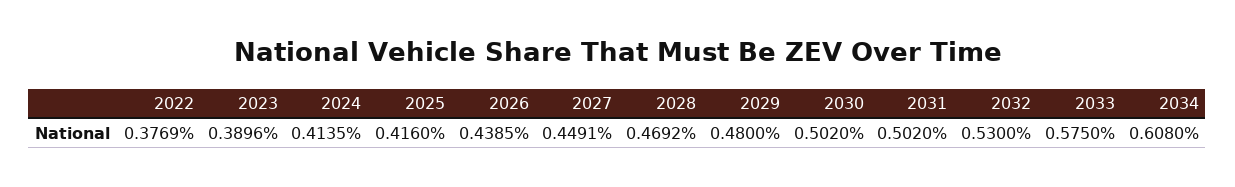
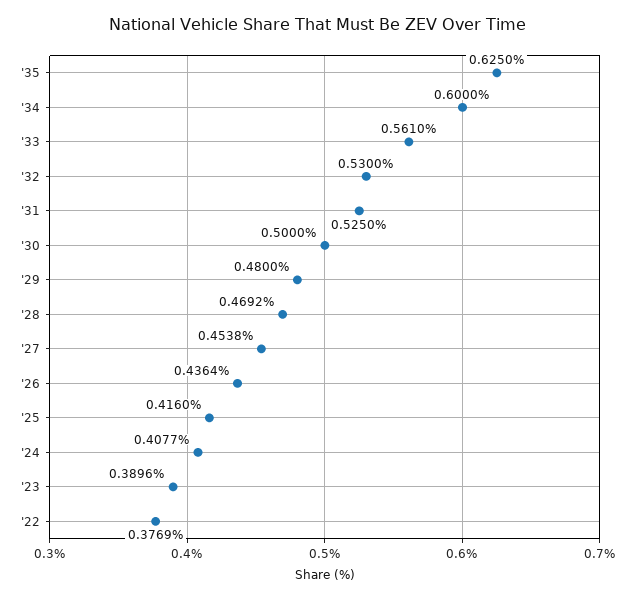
2024: 0.4135 -> 0.4077
2026: 0.4385 -> 0.4364
2027: 0.4491 -> 0.4538
2030: 0.502 -> 0.5
2031: 0.502 -> 0.525
2033: 0.575 -> 0.561
2034: 0.608 -> 0.6
'35: none -> 0.625

